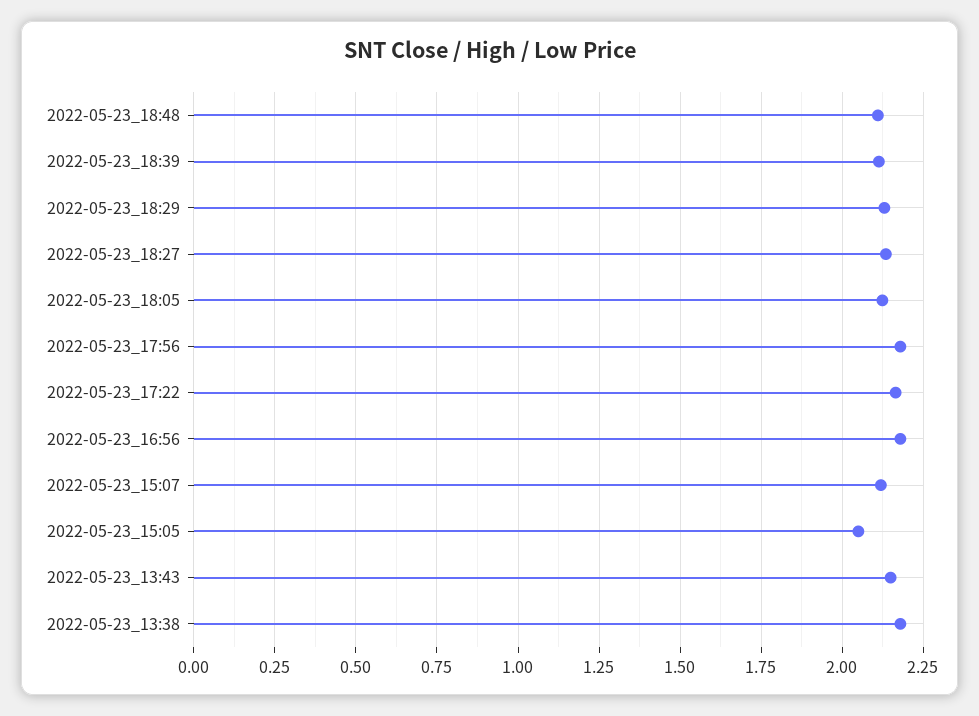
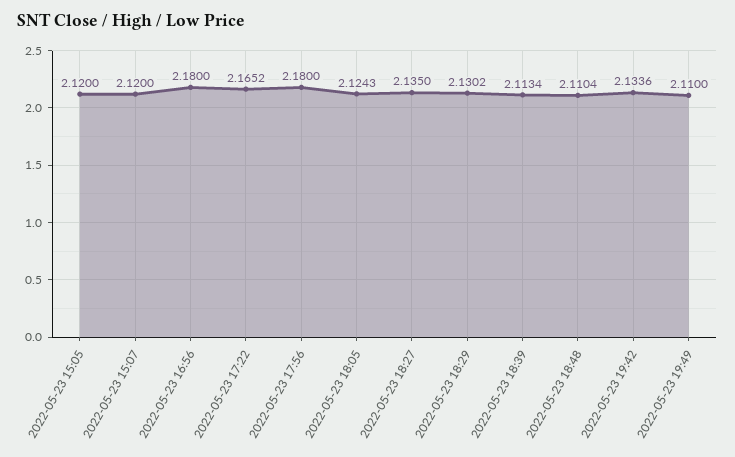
2022-05-23_15:05: 2.05 -> 2.12
2022-05-23_13:43: 2.15 -> none
2022-05-23_13:38: 2.175 -> none
2022-05-23 19:42: none -> 2.1336
2022-05-23 19:49: none -> 2.11

